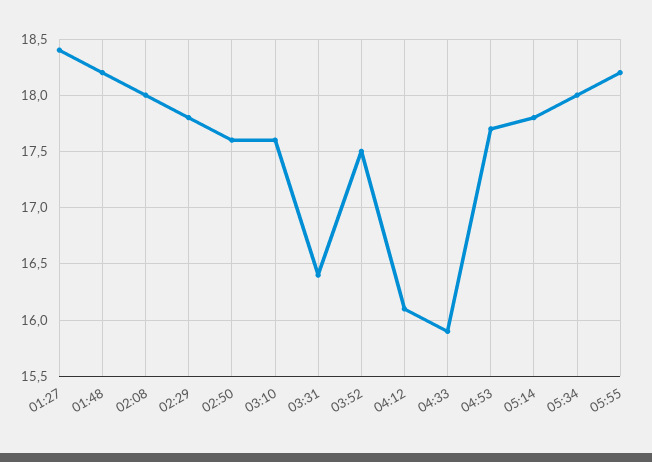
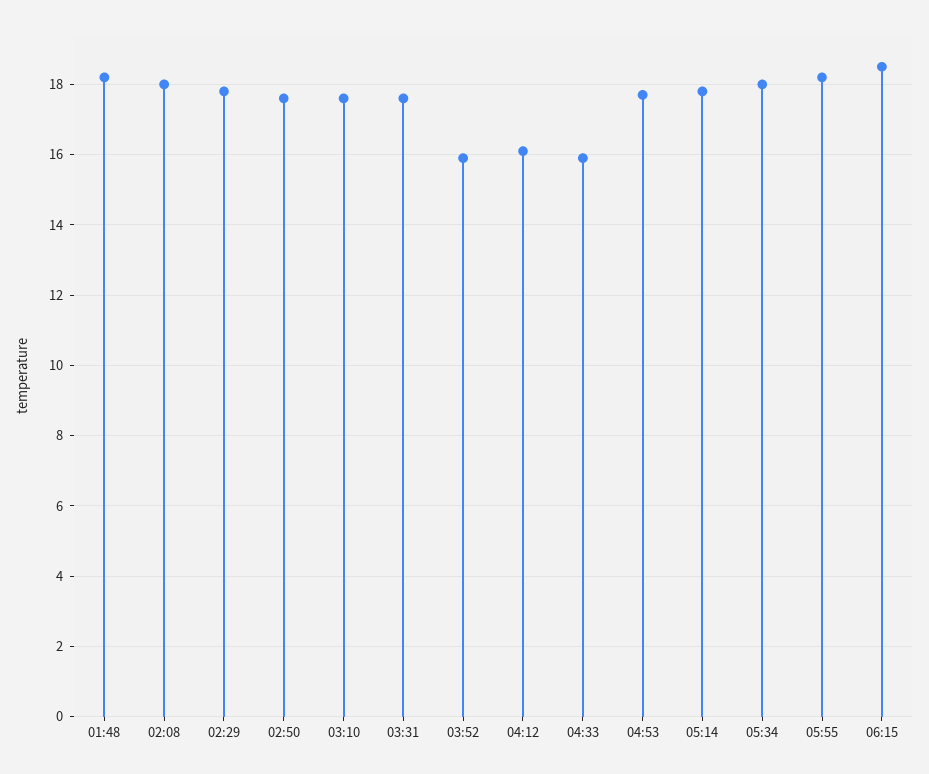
01:27: 18.4 -> none
03:31: 16.4 -> 17.5
03:52: 17.5 -> 16
06:15: none -> 18.5

